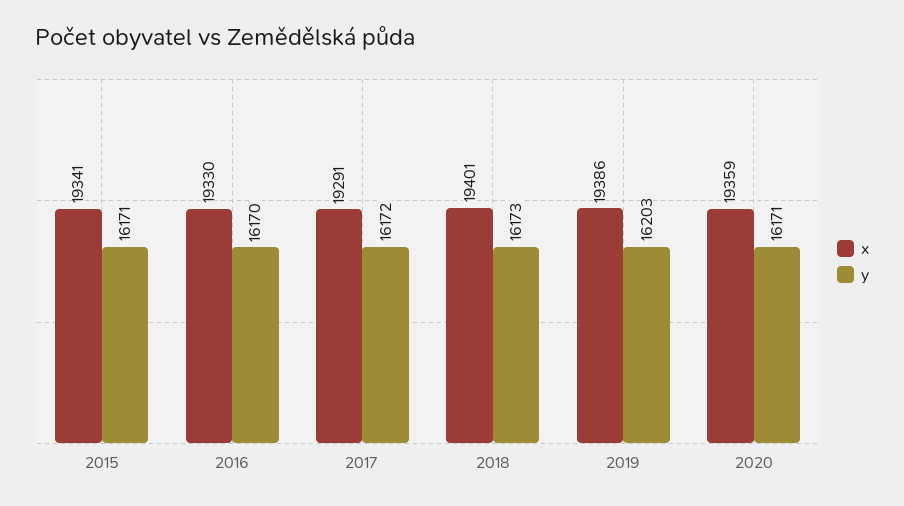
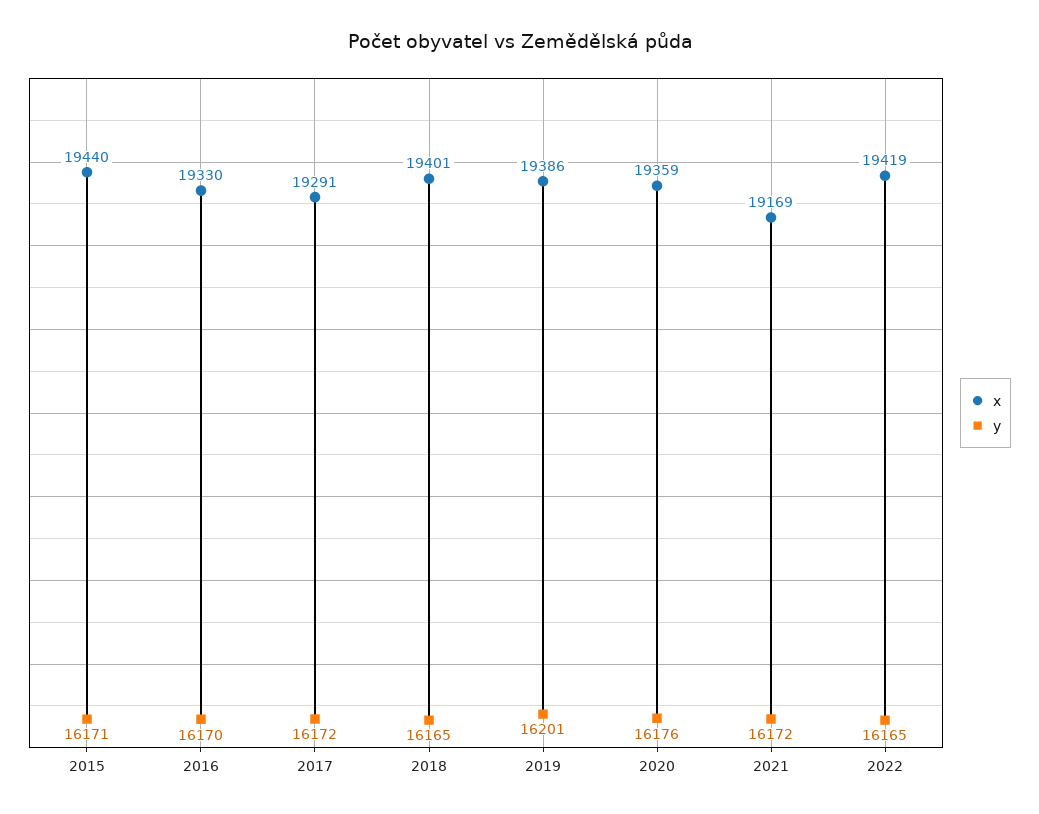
x, 2015: 19341 -> 19440
y, 2018: 16173 -> 16165
y, 2019: 16203 -> 16201
y, 2020: 16171 -> 16176
x, 2021: none -> 19169
y, 2021: none -> 16172
x, 2022: none -> 19419
y, 2022: none -> 16165

